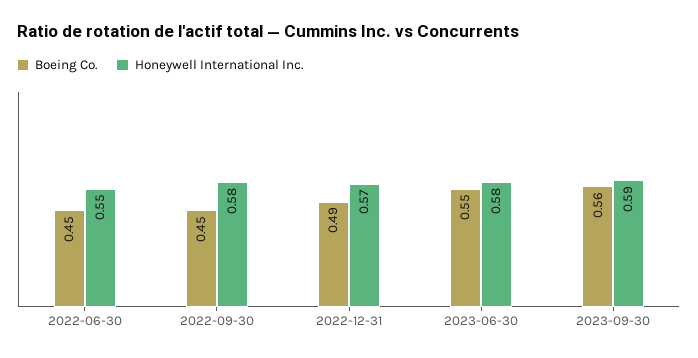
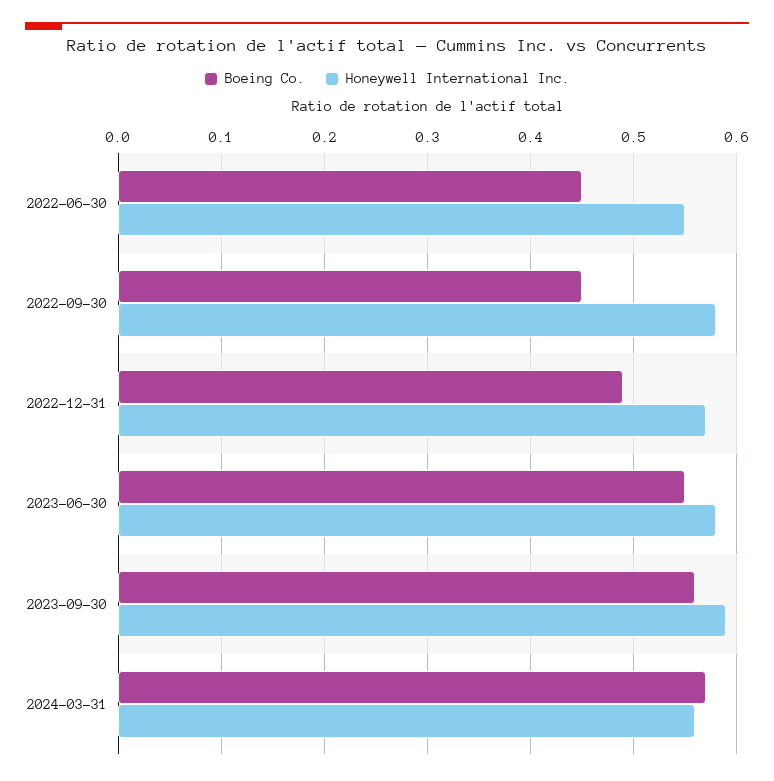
Boeing Co., 2024-03-31: none -> 0.57
Honeywell International Inc., 2024-03-31: none -> 0.56

